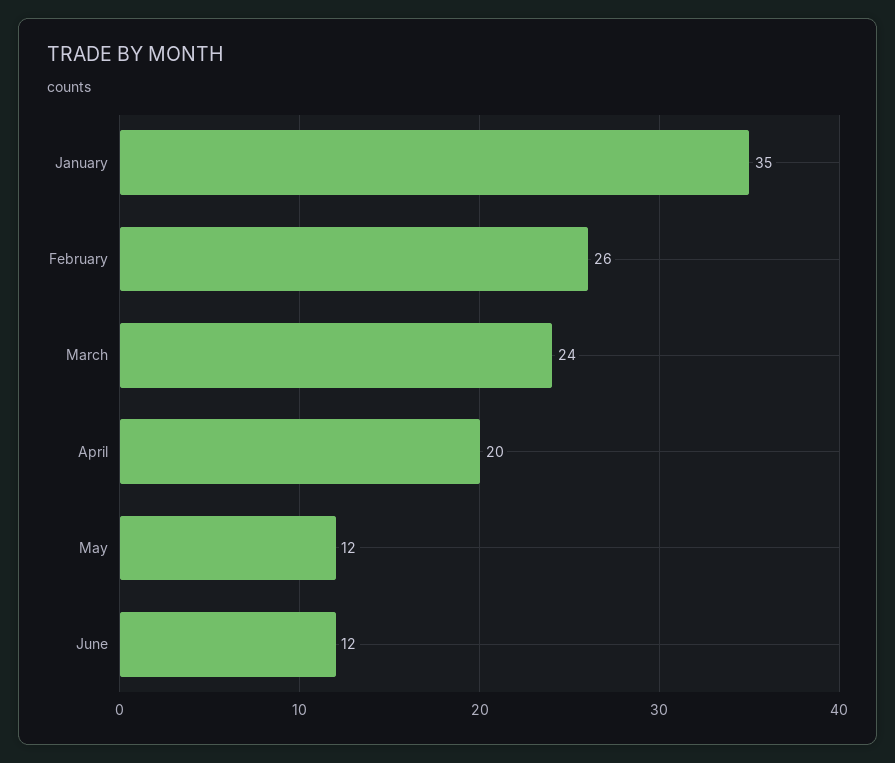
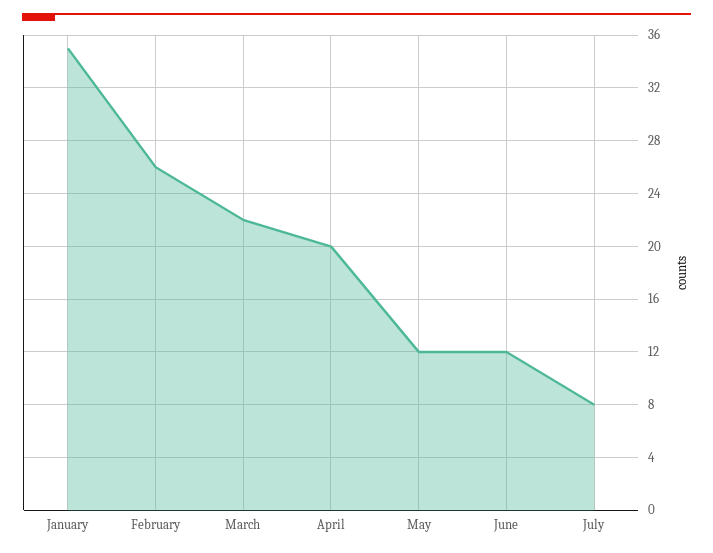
March: 24 -> 22
July: none -> 8

